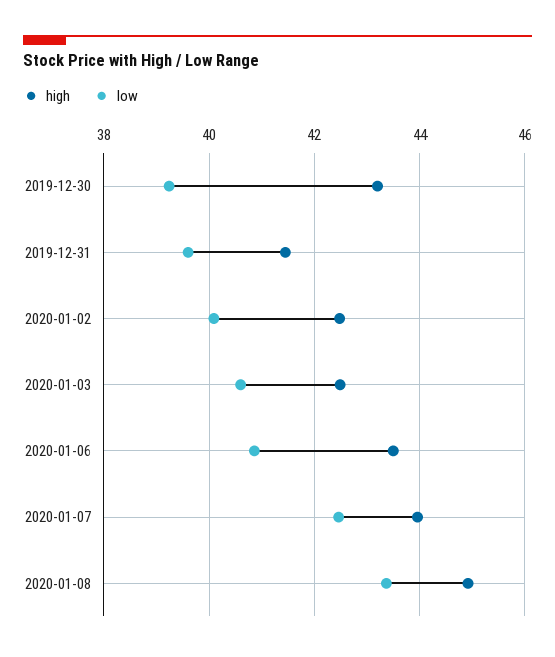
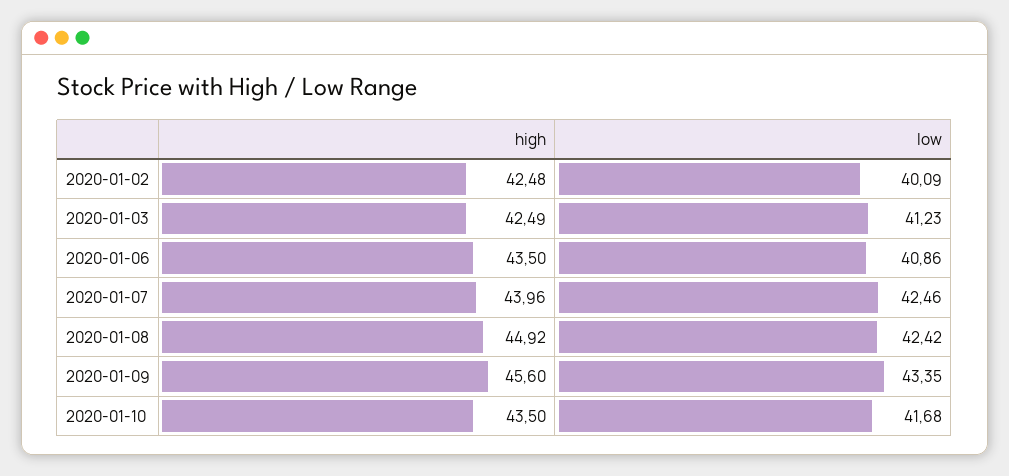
high, 2019-12-30: 43.2 -> none
low, 2019-12-30: 39.2 -> none
high, 2019-12-31: 41.4 -> none
low, 2019-12-31: 39.6 -> none
low, 2020-01-03: 40.6 -> 41.23
low, 2020-01-08: 43.4 -> 42.42
high, 2020-01-09: none -> 45.6
low, 2020-01-09: none -> 43.35
high, 2020-01-10: none -> 43.5
low, 2020-01-10: none -> 41.68

